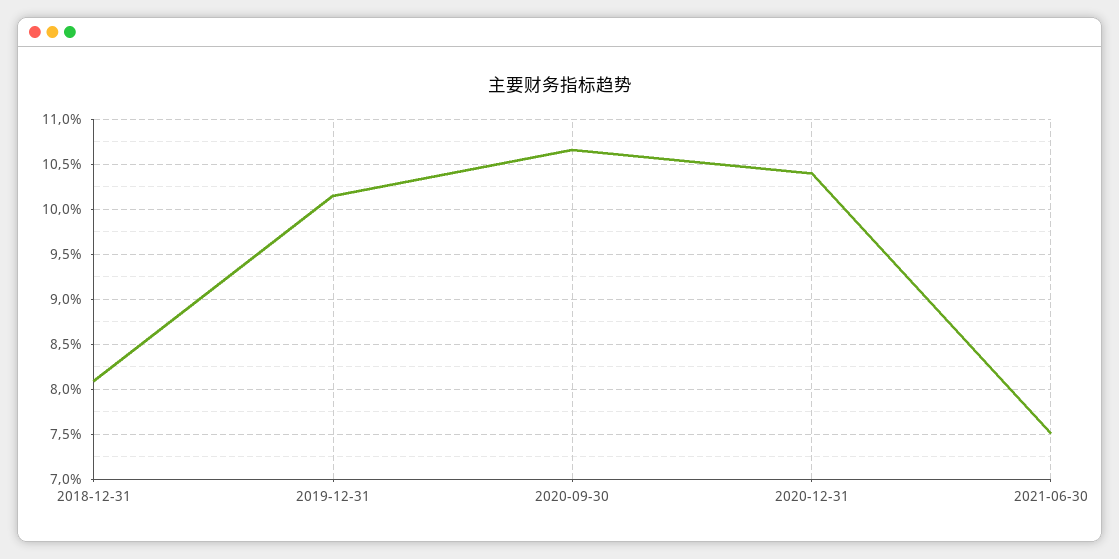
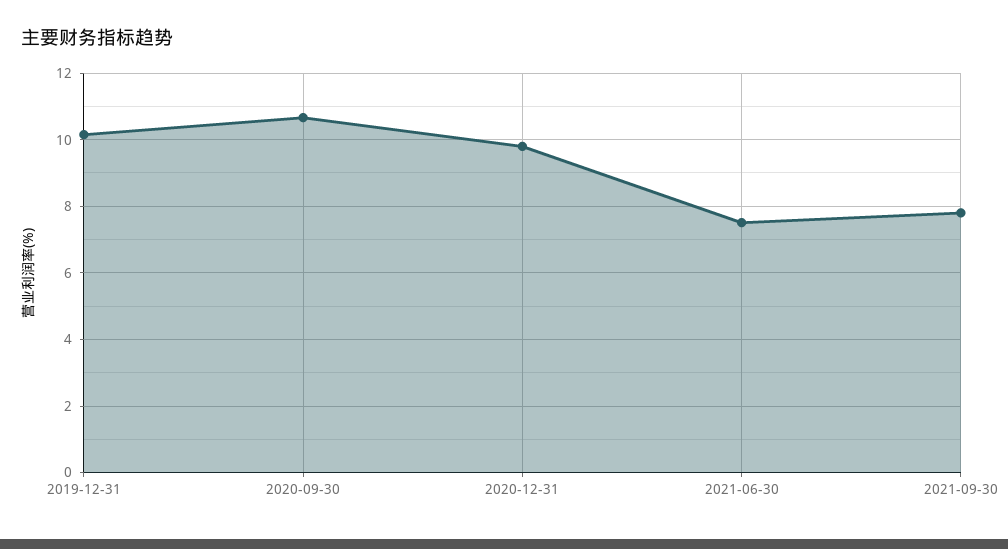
2018-12-31: 8.1 -> none
2020-12-31: 10.4 -> 9.8
2021-09-30: none -> 7.8

